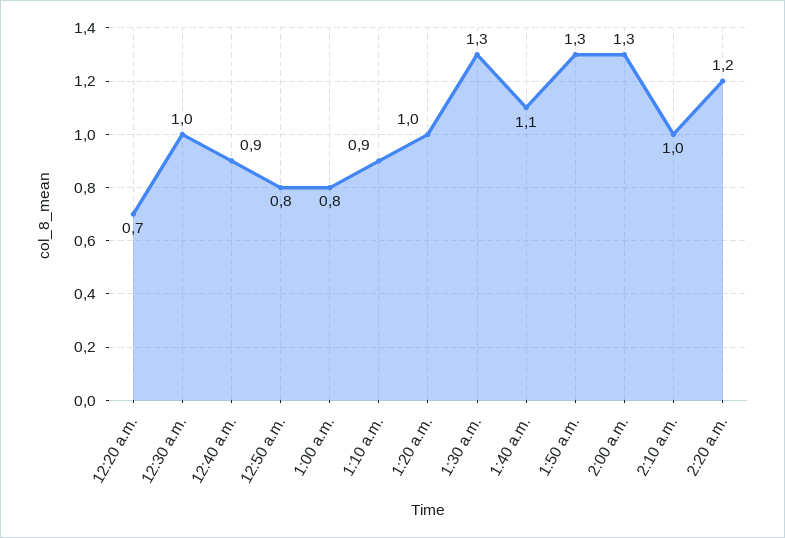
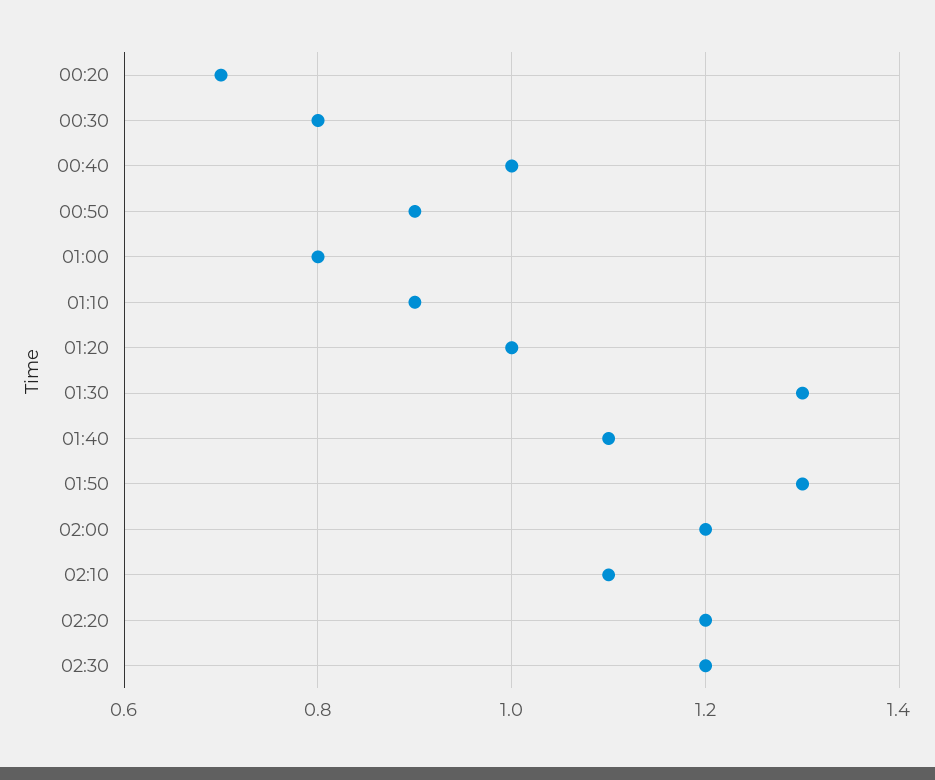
12:30 a.m.: 1 -> 0.8
12:40 a.m.: 0.9 -> 1
12:50 a.m.: 0.8 -> 0.9
2:00 a.m.: 1.3 -> 1.2
2:10 a.m.: 1 -> 1.1
02:30: none -> 1.2

